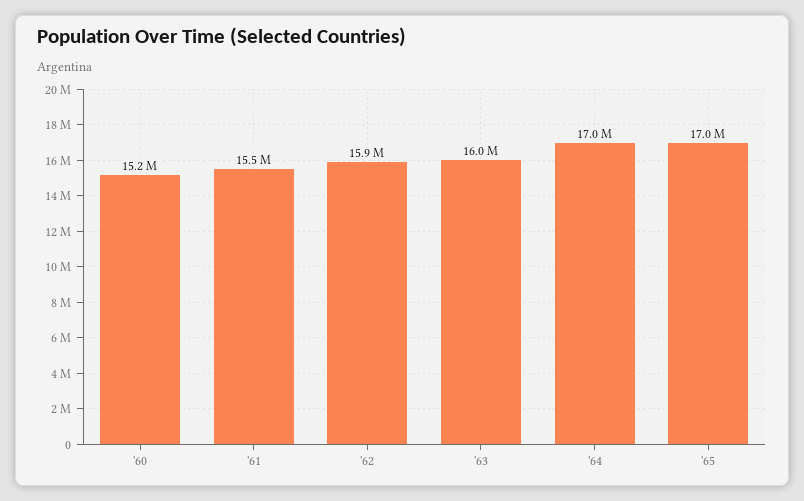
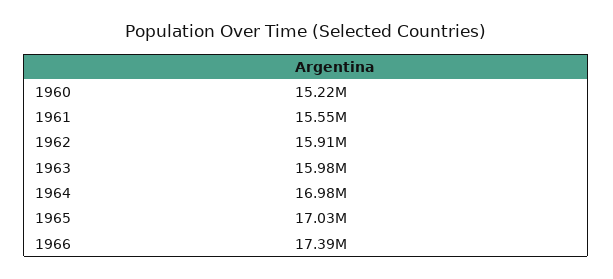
1966: none -> 17390000

